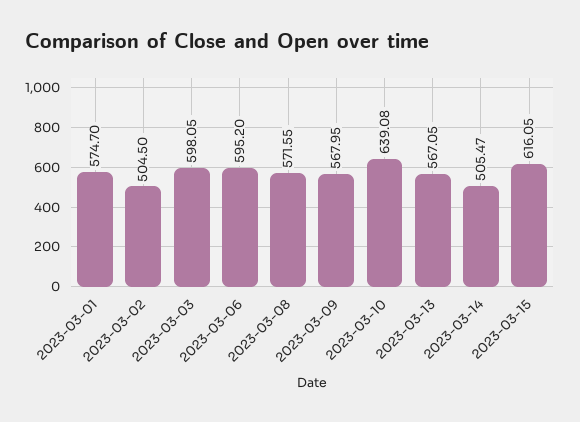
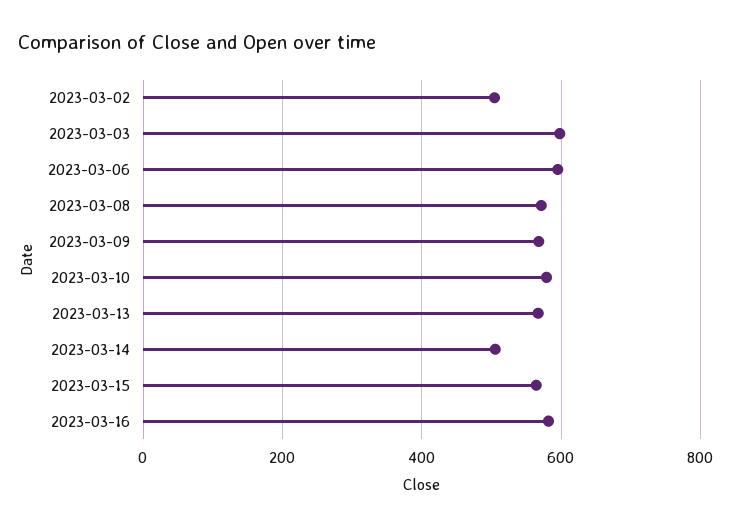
2023-03-01: 574.7 -> none
2023-03-10: 639.08 -> 580
2023-03-15: 616.05 -> 560
2023-03-16: none -> 580

